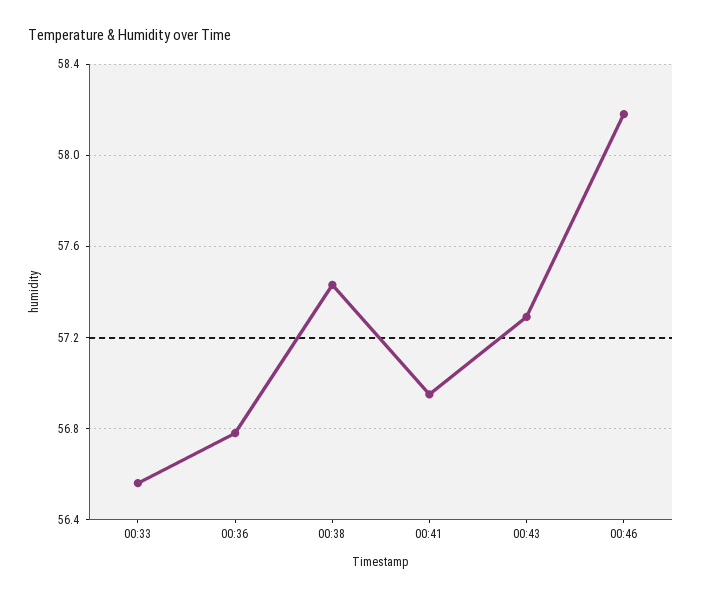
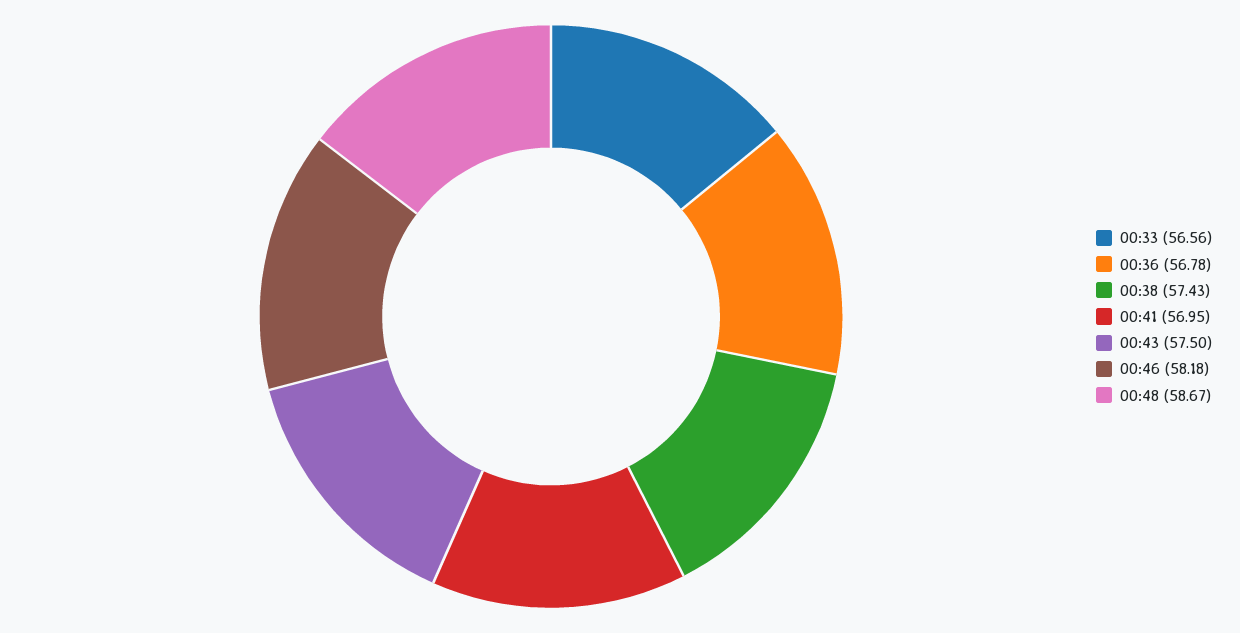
00:43: 57.3 -> 57.5
00:48: none -> 58.67

